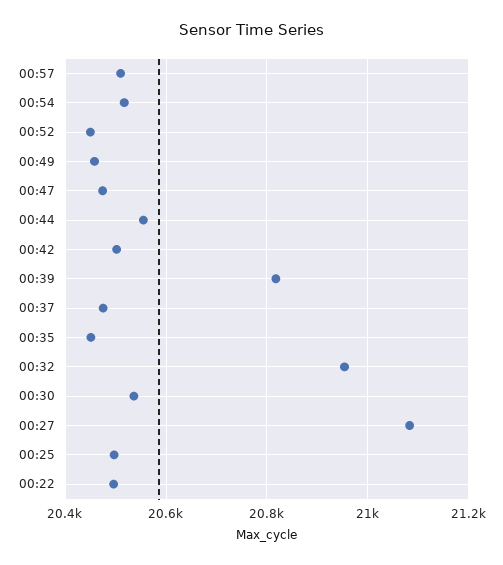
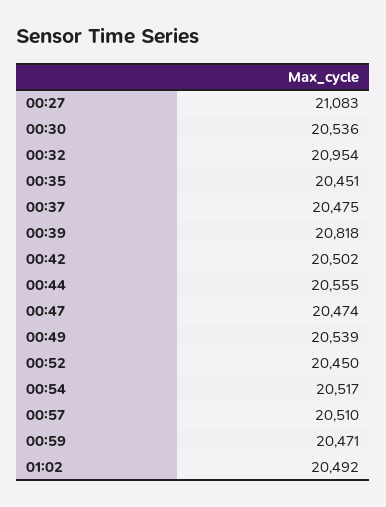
00:49: 20460 -> 20539
00:25: 20500 -> none
00:22: 20500 -> none
00:59: none -> 20471
01:02: none -> 20492

